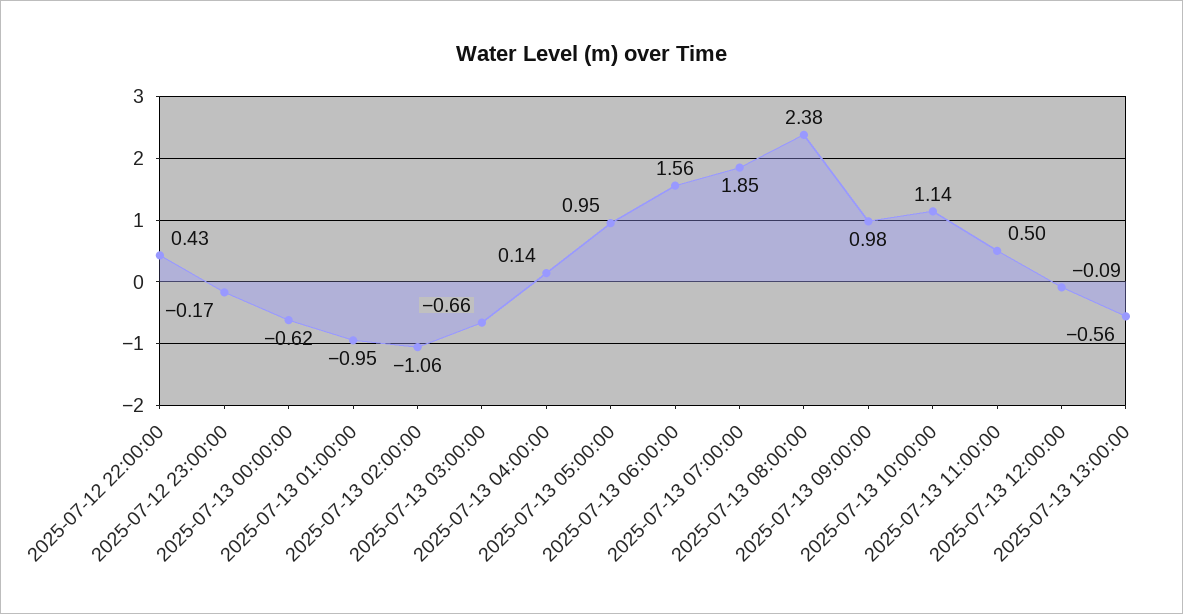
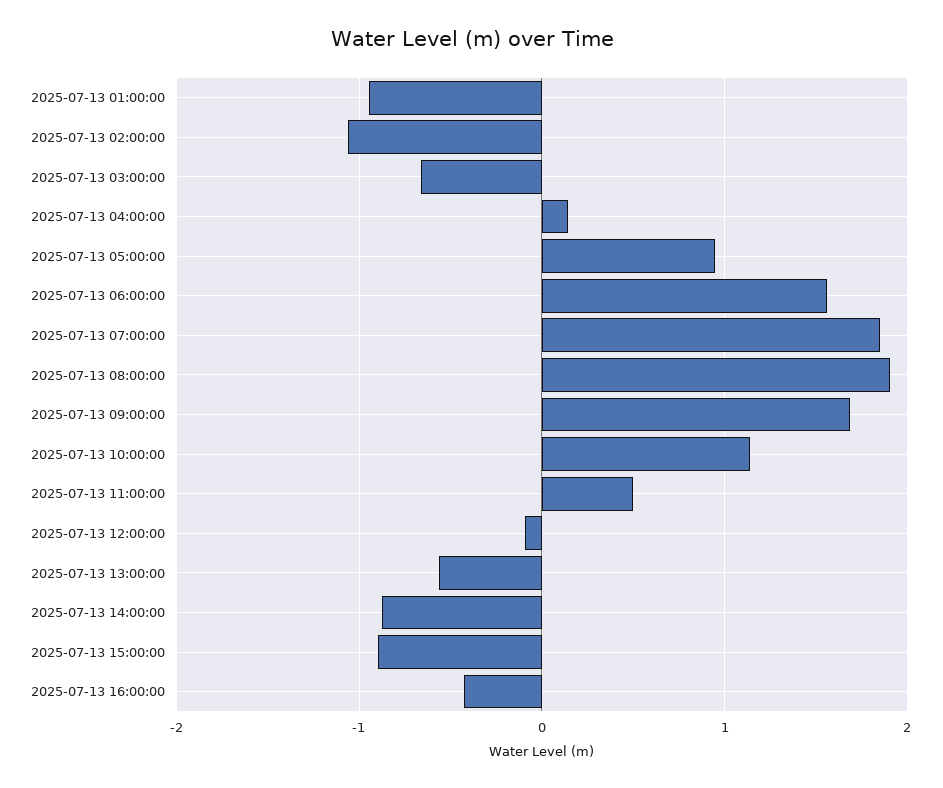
2025-07-12 22:00:00: 0.43 -> none
2025-07-12 23:00:00: -0.17 -> none
2025-07-13 00:00:00: -0.62 -> none
2025-07-13 08:00:00: 2.38 -> 1.9
2025-07-13 09:00:00: 0.98 -> 1.7
2025-07-13 14:00:00: none -> -0.9
2025-07-13 15:00:00: none -> -0.9
2025-07-13 16:00:00: none -> -0.4

